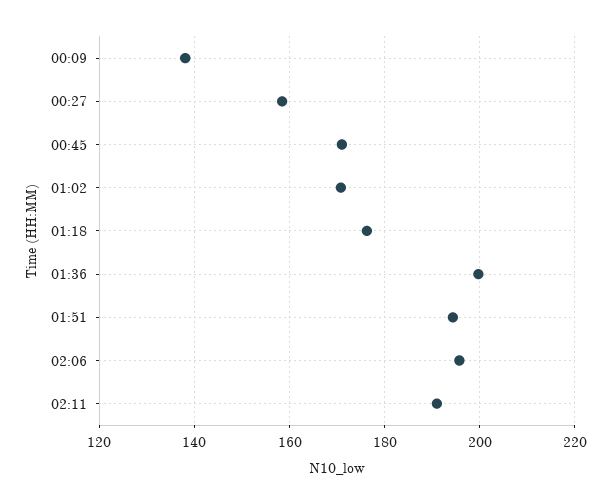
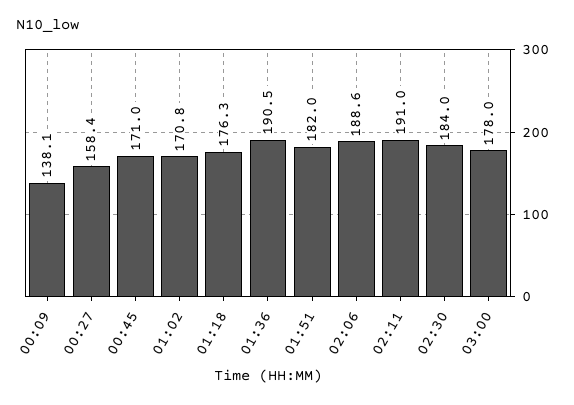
01:36: 200 -> 190.5
01:51: 194 -> 182
02:06: 196 -> 188.6
02:30: none -> 184
03:00: none -> 178

